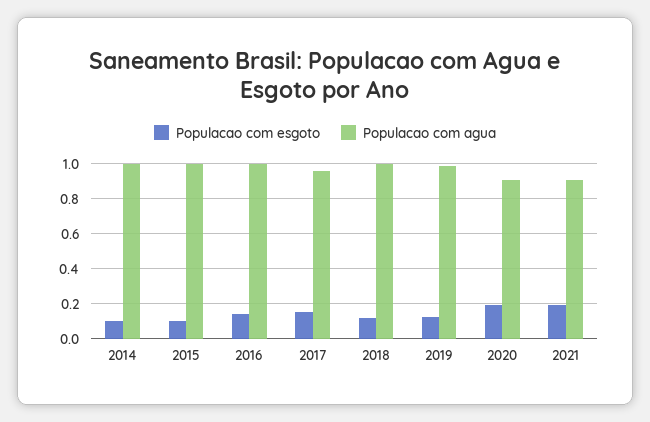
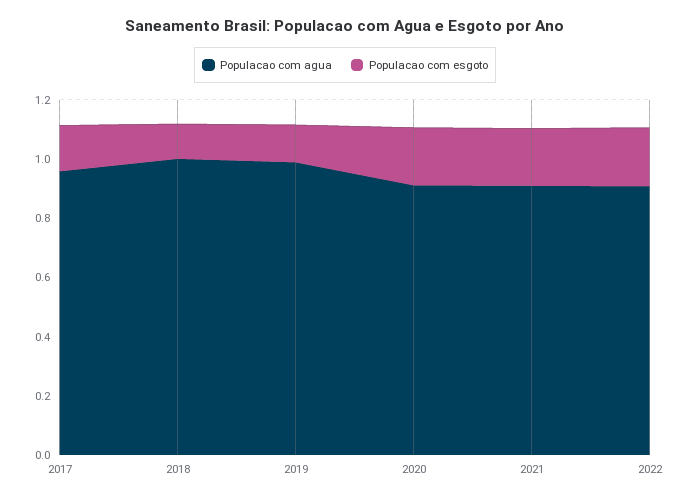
Populacao com esgoto, 2014: 0.1 -> none
Populacao com agua, 2014: 1 -> none
Populacao com esgoto, 2015: 0.1 -> none
Populacao com agua, 2015: 1 -> none
Populacao com esgoto, 2016: 0.15 -> none
Populacao com agua, 2016: 1 -> none
Populacao com agua, 2022: none -> 0.9
Populacao com esgoto, 2022: none -> 0.2

